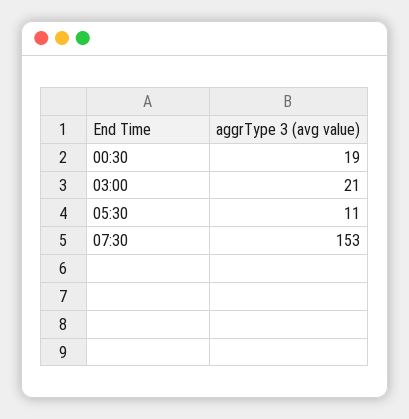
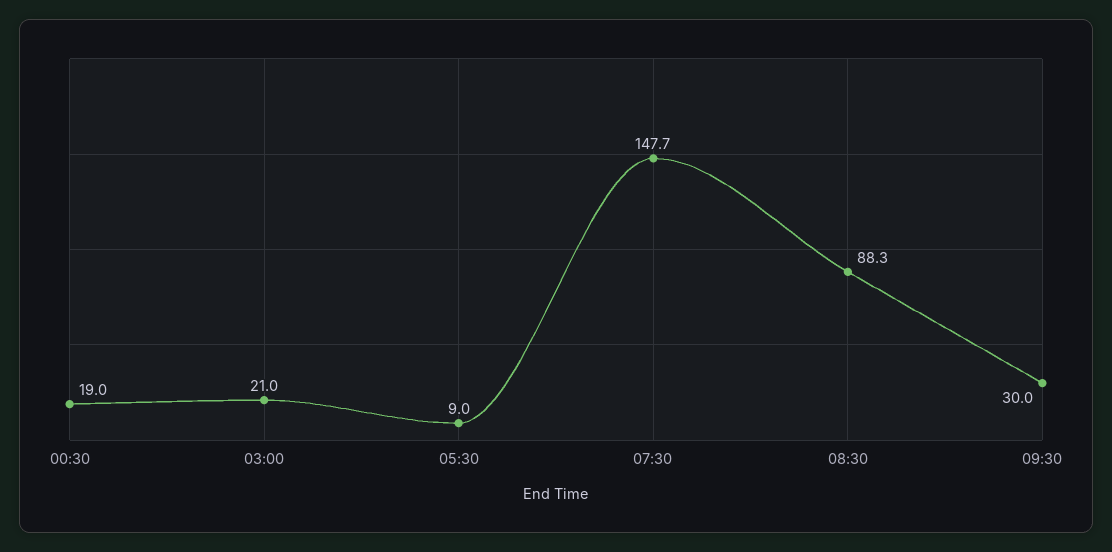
05:30: 11 -> 9
07:30: 153 -> 147.7
08:30: none -> 88.3
09:30: none -> 30

